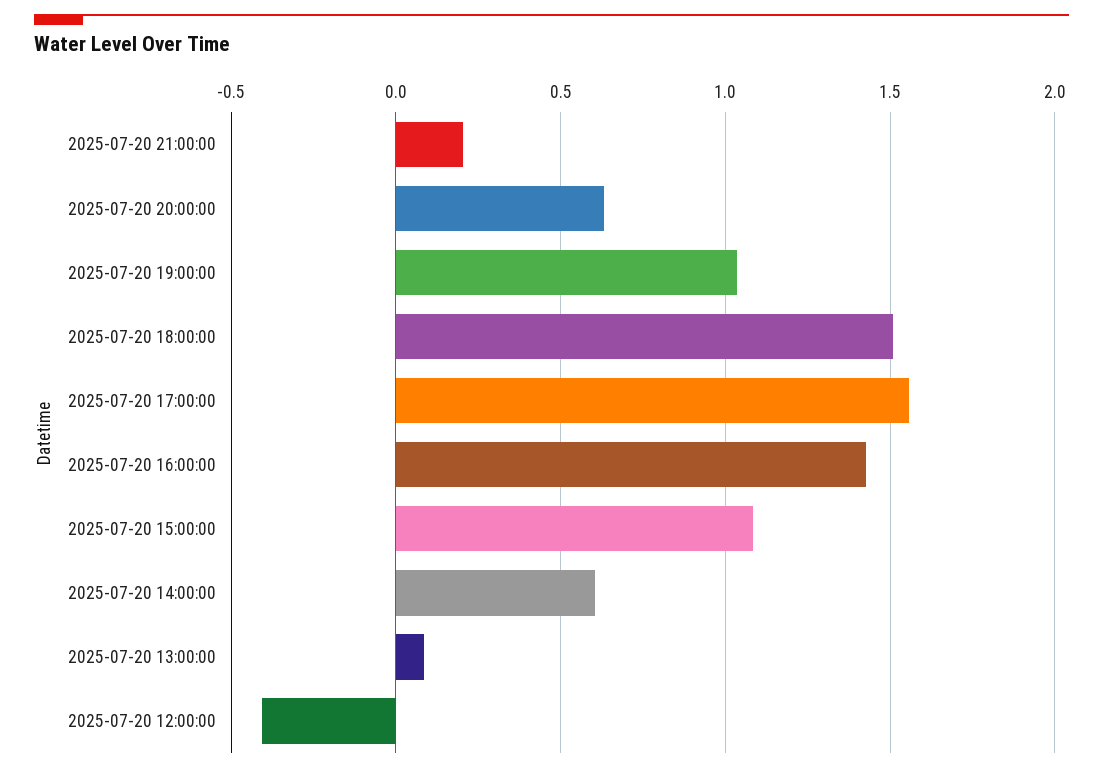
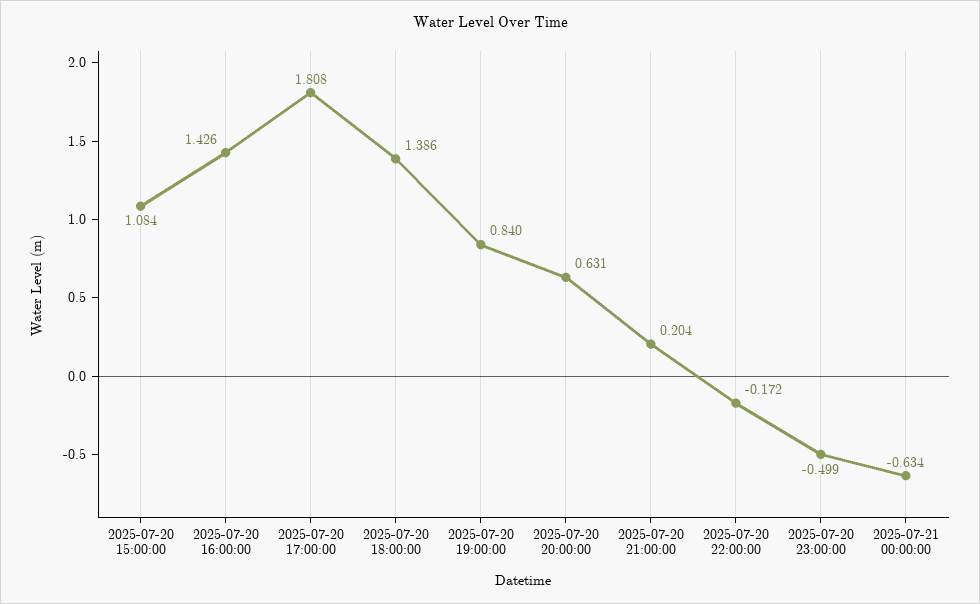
2025-07-20 19:00:00: 1.05 -> 0.84
2025-07-20 18:00:00: 1.5 -> 1.386
2025-07-20 17:00:00: 1.55 -> 1.808
2025-07-20 14:00:00: 0.6 -> none
2025-07-20 13:00:00: 0.1 -> none
2025-07-20 12:00:00: -0.4 -> none
2025-07-20 22:00:00: none -> -0.172
2025-07-20 23:00:00: none -> -0.499
2025-07-21 00:00:00: none -> -0.634

